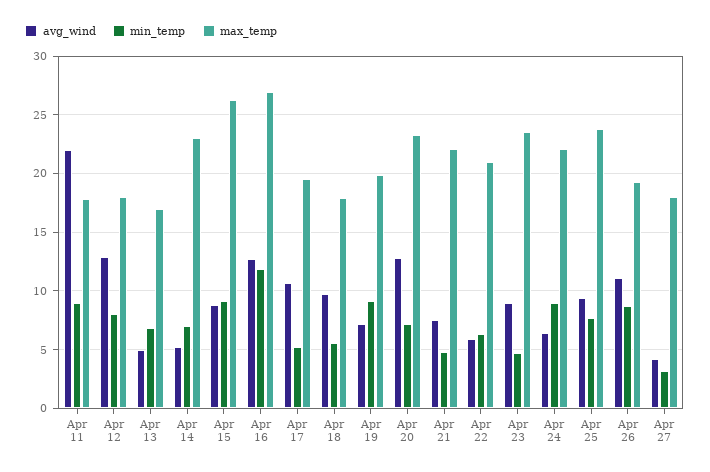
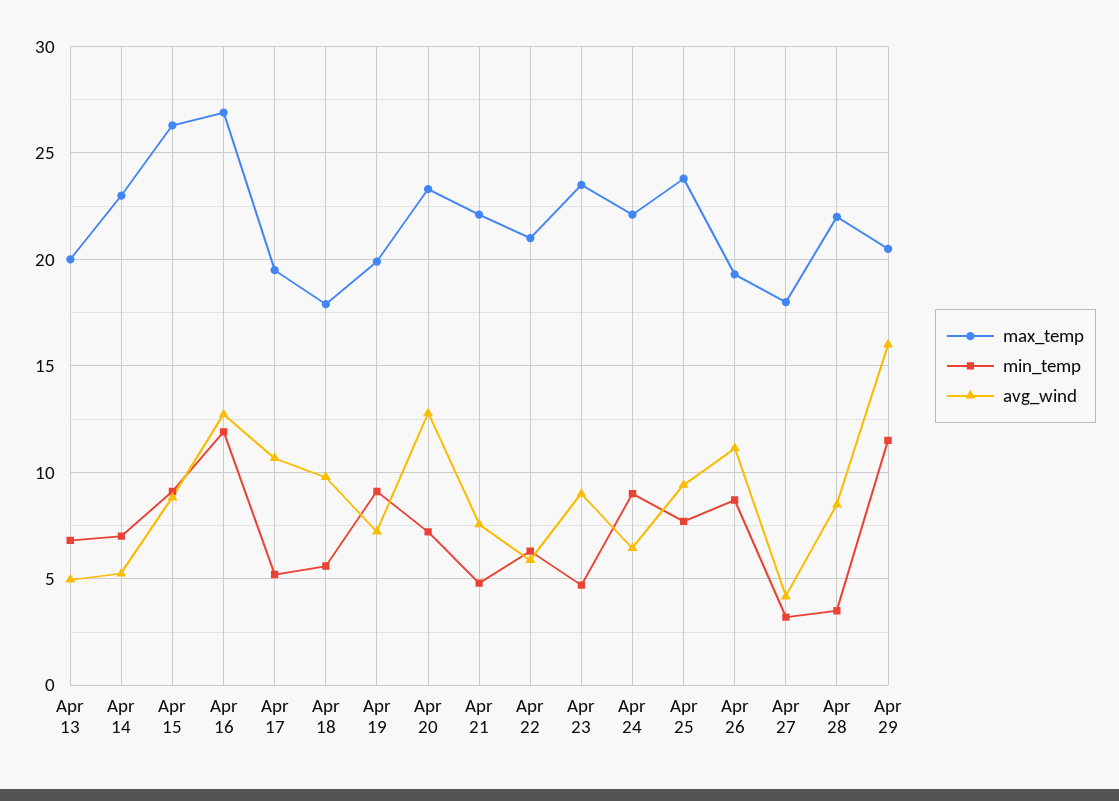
avg_wind, Apr 11: 22 -> none
min_temp, Apr 11: 9 -> none
max_temp, Apr 11: 18 -> none
avg_wind, Apr 12: 13 -> none
min_temp, Apr 12: 8 -> none
max_temp, Apr 12: 18 -> none
max_temp, Apr 13: 17 -> 20
max_temp, Apr 28: none -> 22
min_temp, Apr 28: none -> 3.5
avg_wind, Apr 28: none -> 8.5
max_temp, Apr 29: none -> 20.5
min_temp, Apr 29: none -> 11.5
avg_wind, Apr 29: none -> 16

